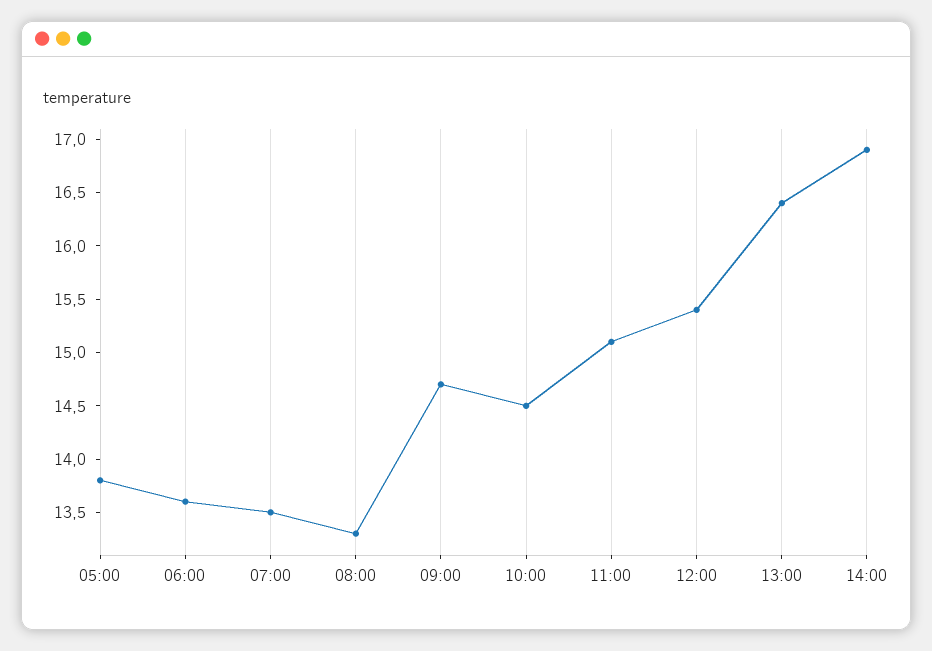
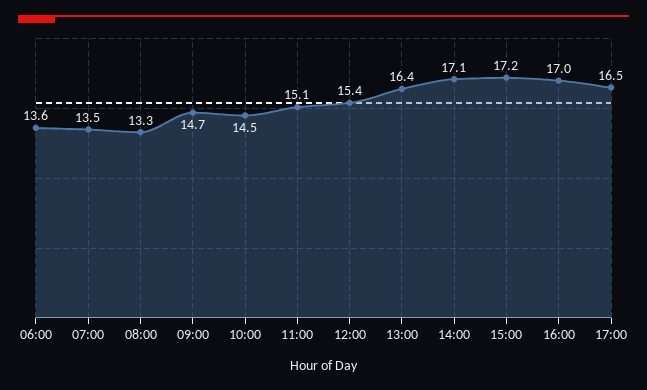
05:00: 13.8 -> none
14:00: 16.9 -> 17.1
15:00: none -> 17.2
16:00: none -> 17
17:00: none -> 16.5

